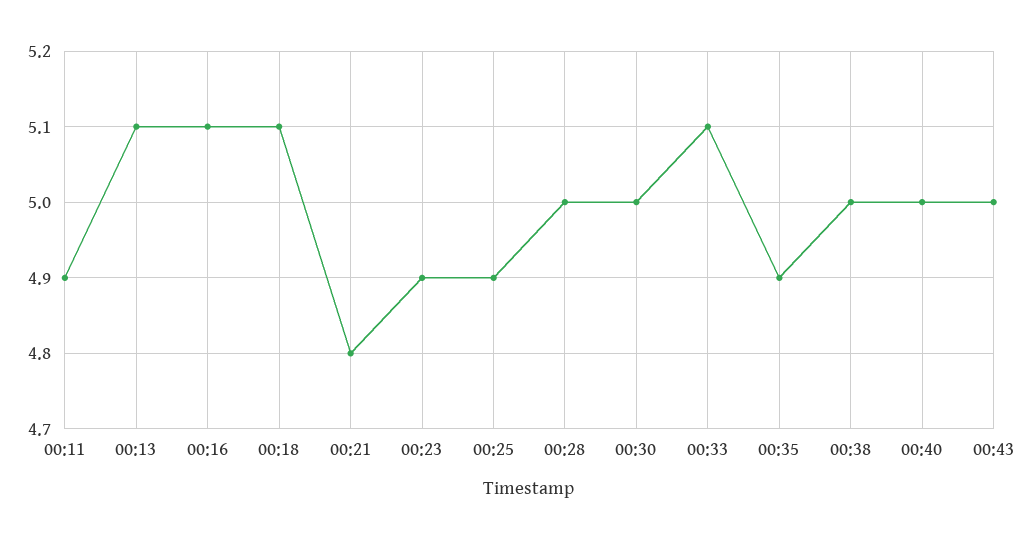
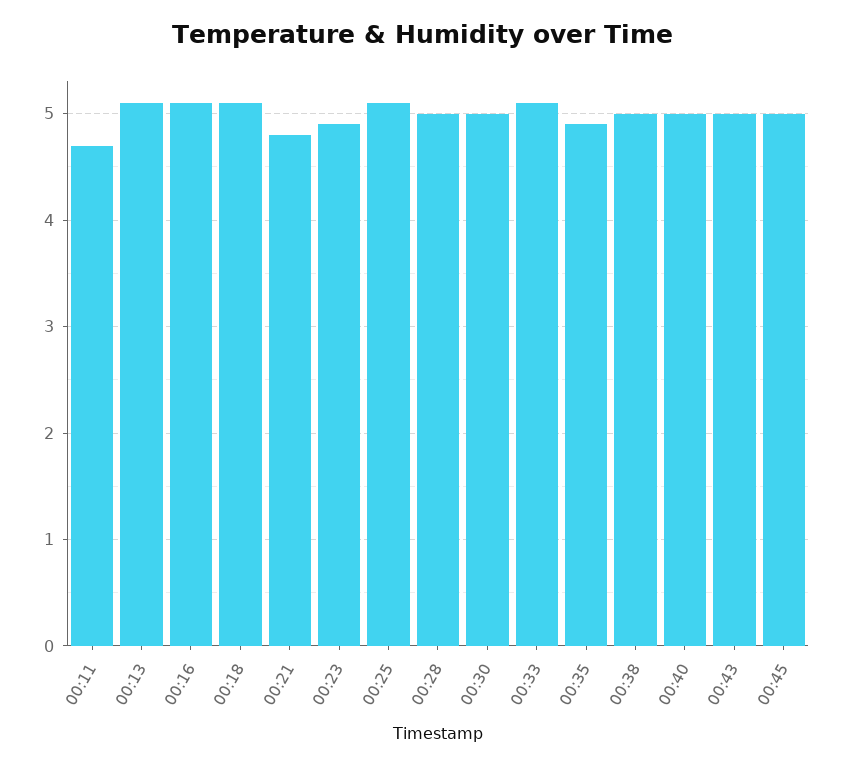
00:11: 4.9 -> 4.7
00:25: 4.9 -> 5.1
00:45: none -> 5

